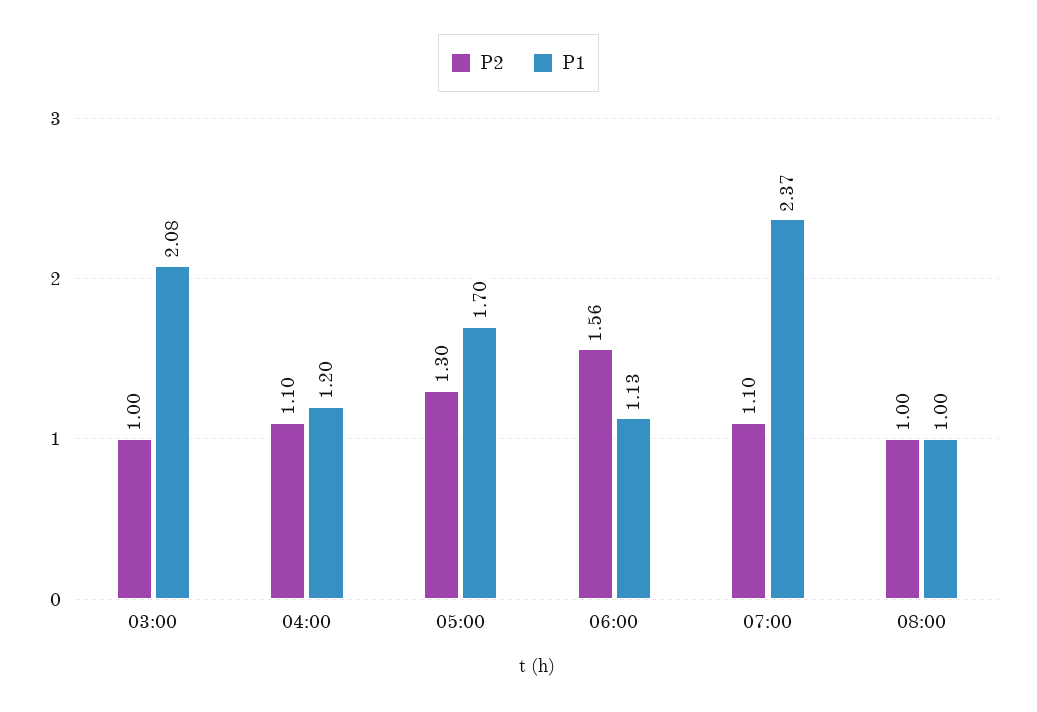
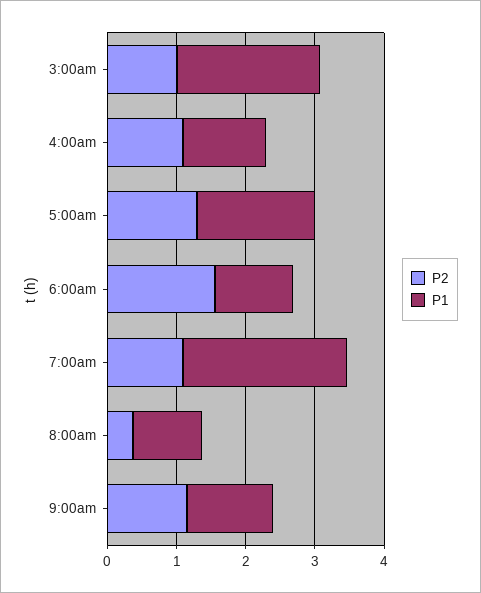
P2, 08:00: 1 -> 0.4
P2, 9:00am: none -> 1.2
P1, 9:00am: none -> 1.2

